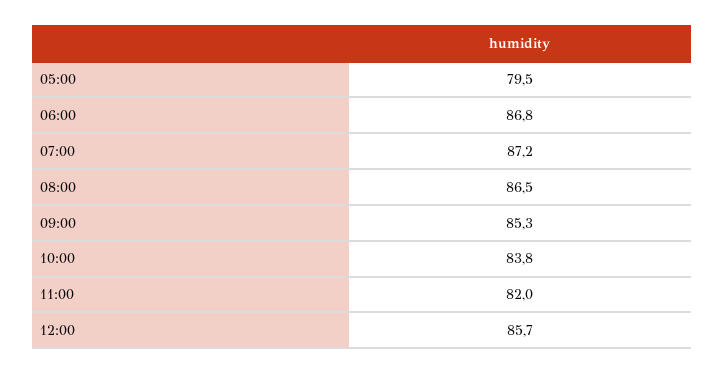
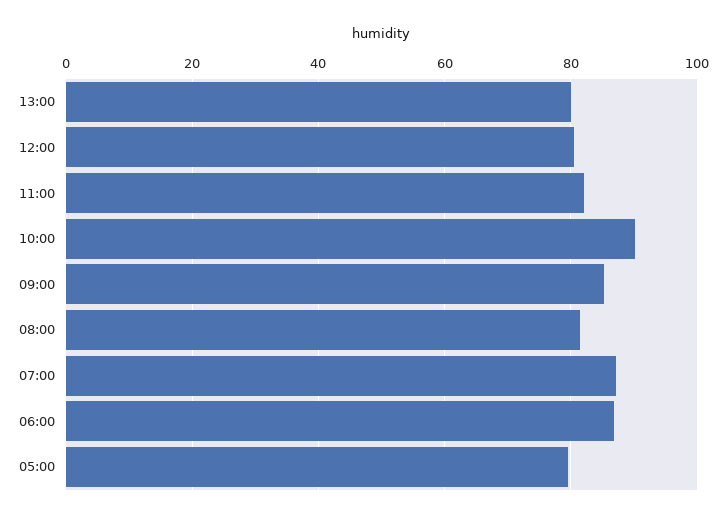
08:00: 86.5 -> 82
10:00: 83.8 -> 90
12:00: 85.7 -> 80
13:00: none -> 80

